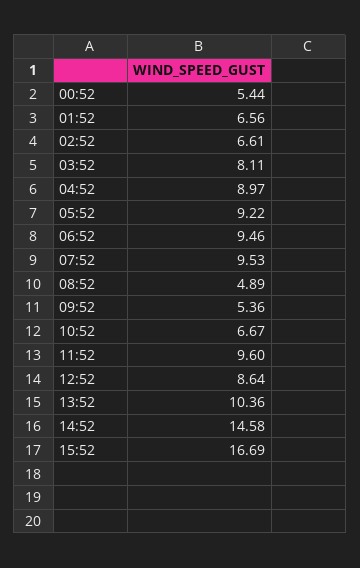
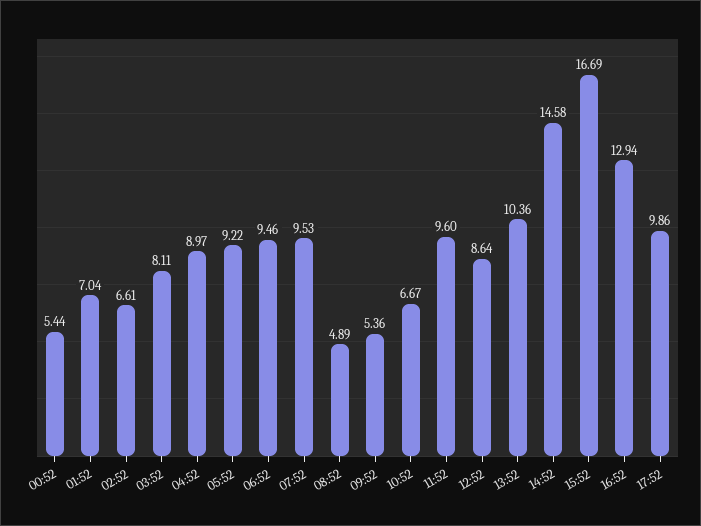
01:52: 6.56 -> 7.04
16:52: none -> 12.94
17:52: none -> 9.86

